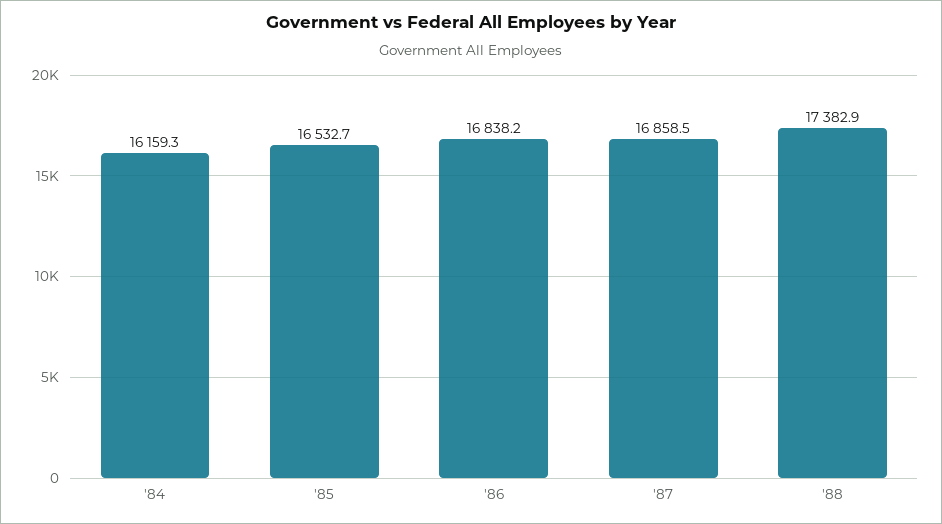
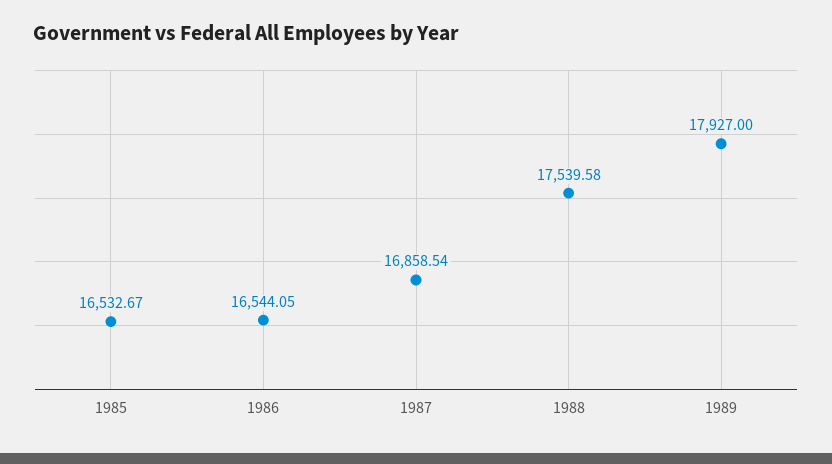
'84: 16159.3 -> none
'86: 16838.2 -> 16544.05
'88: 17382.9 -> 17539.58
1989: none -> 17927

